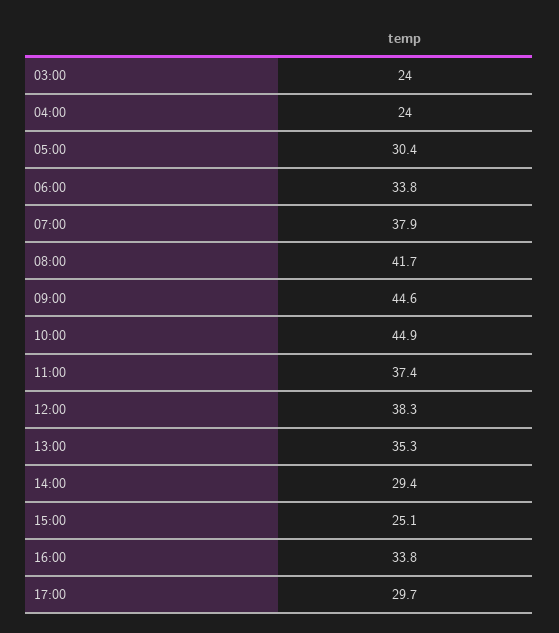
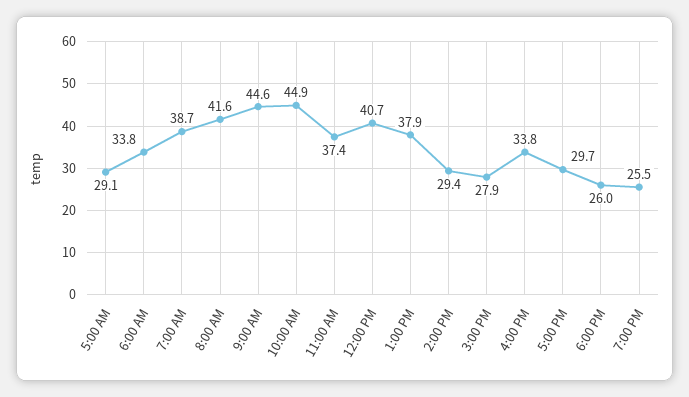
03:00: 24 -> none
04:00: 24 -> none
05:00: 30.4 -> 29.1
07:00: 37.9 -> 38.7
08:00: 41.7 -> 41.6
12:00: 38.3 -> 40.7
13:00: 35.3 -> 37.9
15:00: 25.1 -> 27.9
6:00 PM: none -> 26
7:00 PM: none -> 25.5

